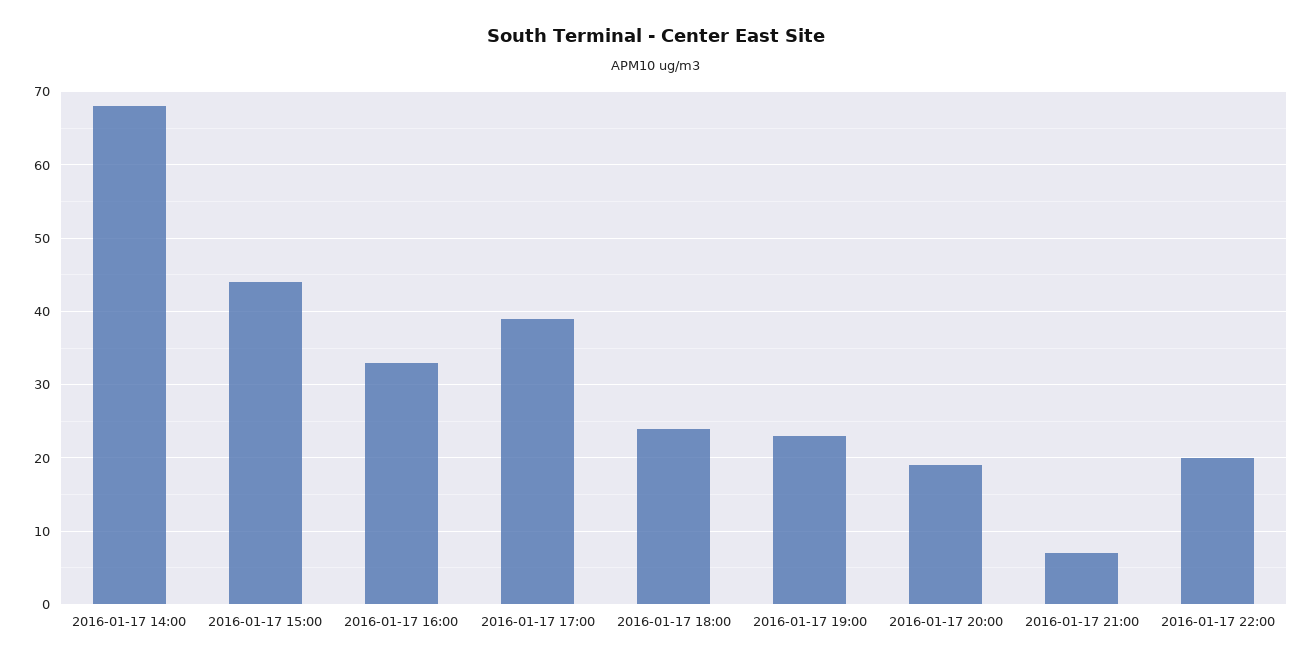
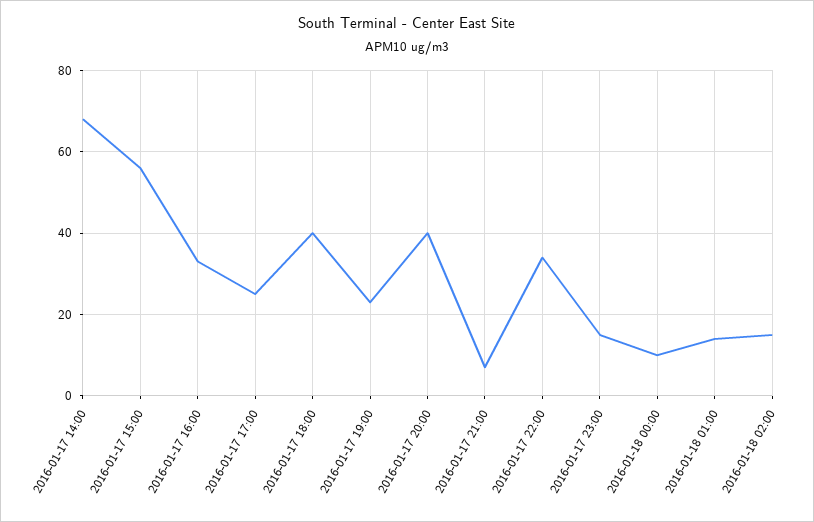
2016-01-17 15:00: 44 -> 55
2016-01-17 17:00: 39 -> 25
2016-01-17 18:00: 24 -> 40
2016-01-17 20:00: 19 -> 40
2016-01-17 22:00: 20 -> 35
2016-01-17 23:00: none -> 15
2016-01-18 00:00: none -> 10
2016-01-18 01:00: none -> 15
2016-01-18 02:00: none -> 15

